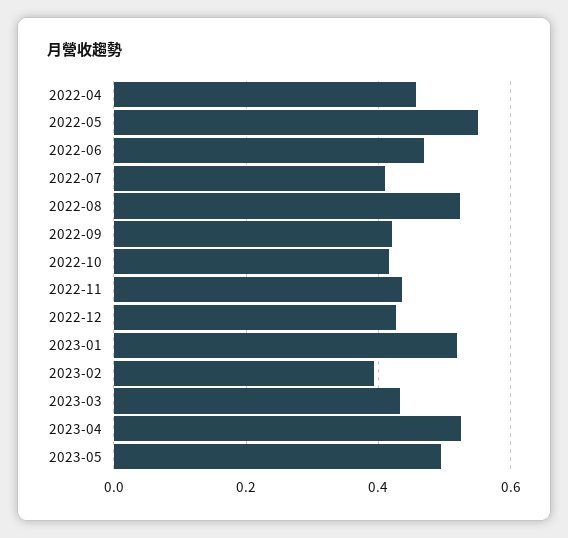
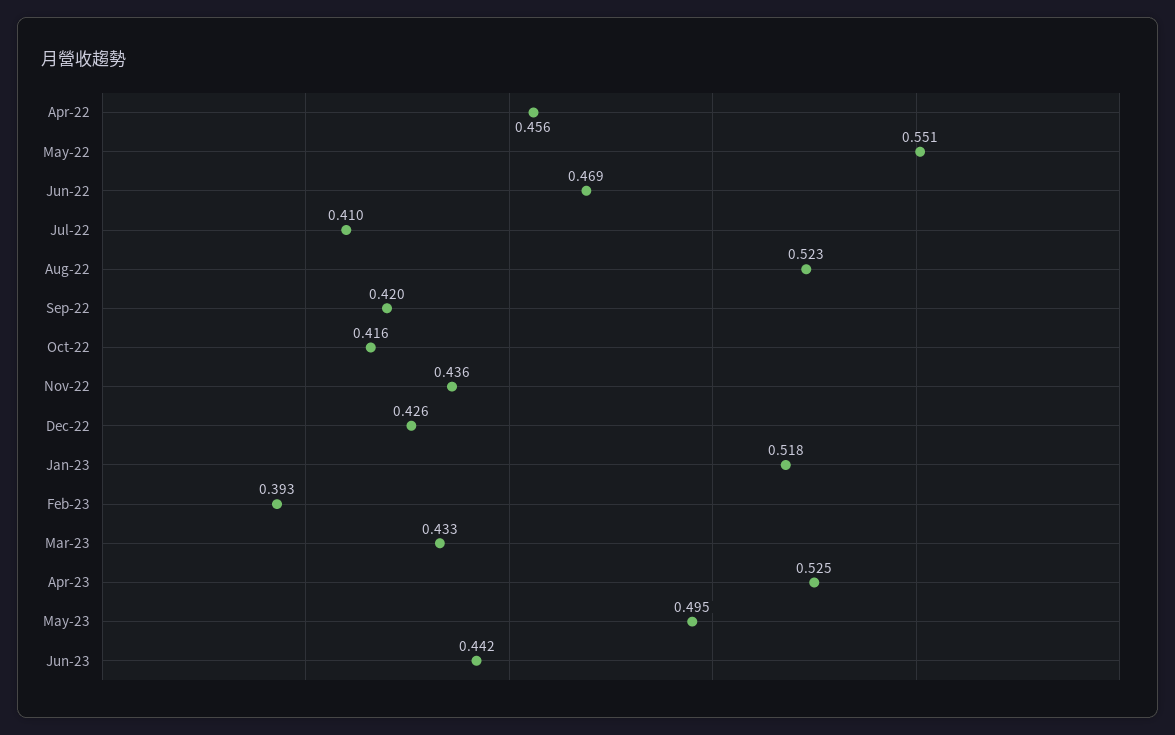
Jun-23: none -> 0.442

